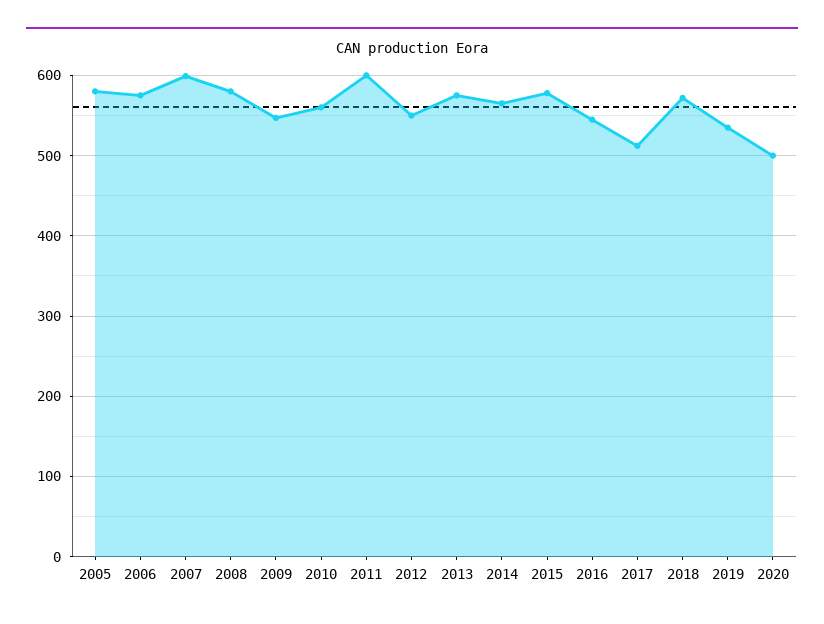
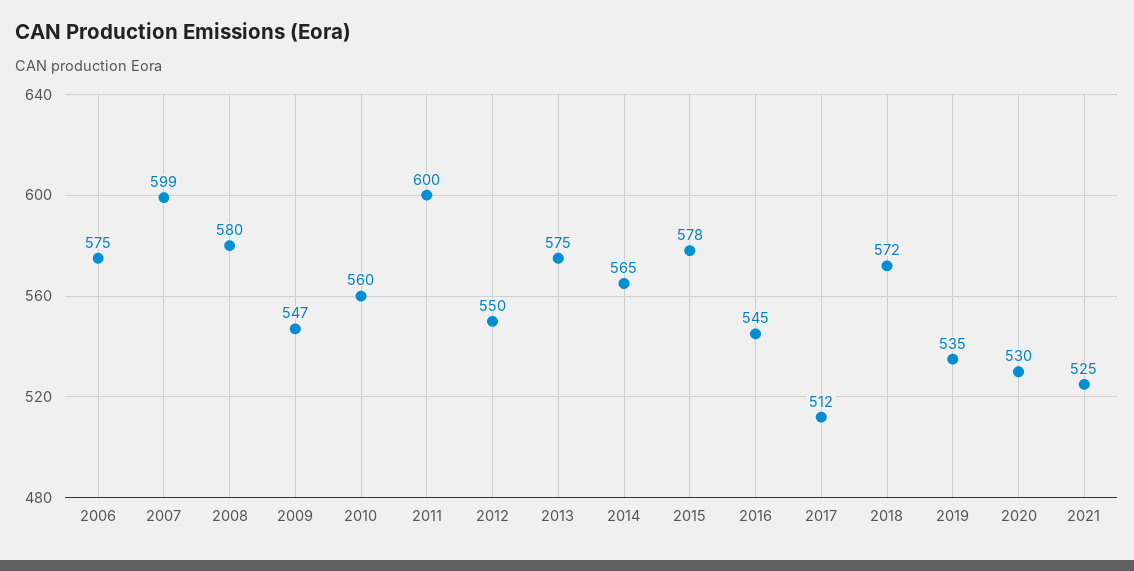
2005: 580 -> none
2020: 500 -> 530
2021: none -> 525

